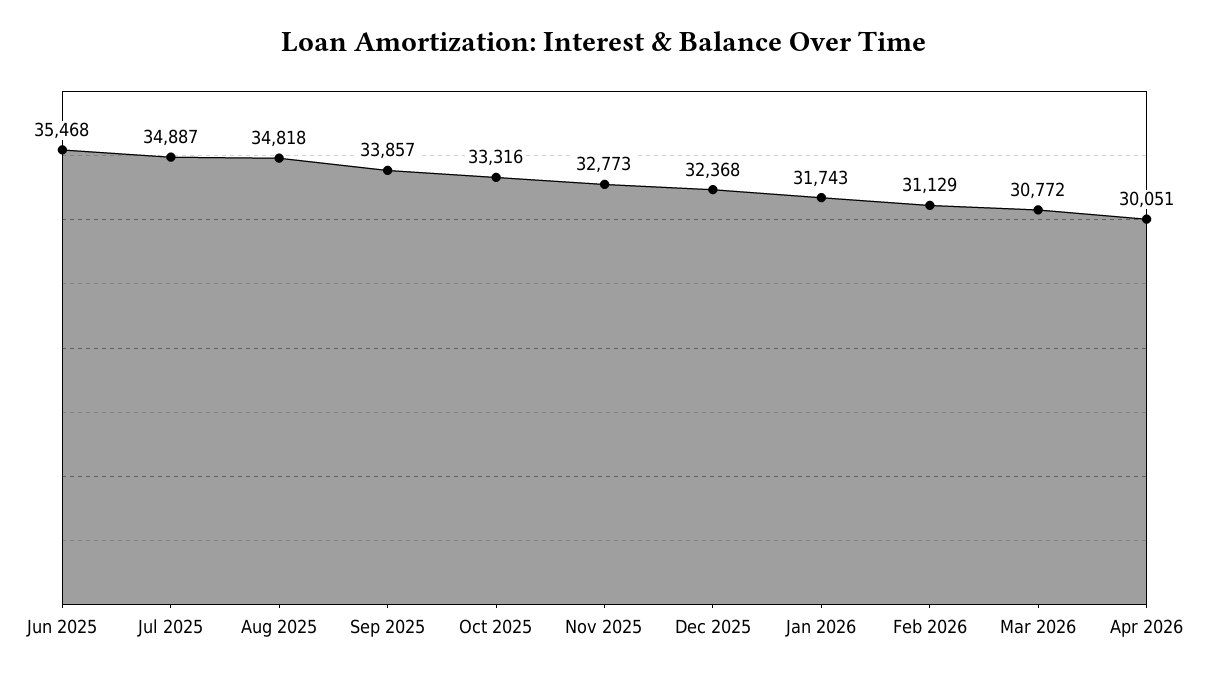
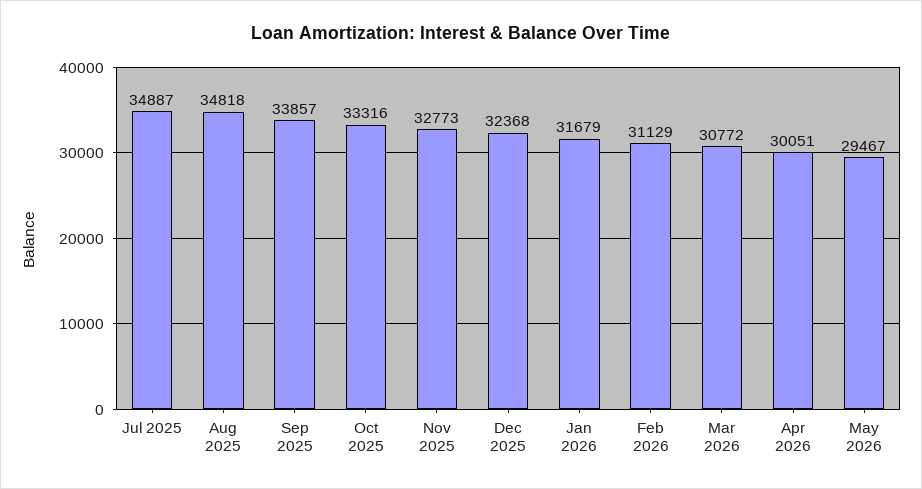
Jun 2025: 35468 -> none
Jan 2026: 31743 -> 31679
May 2026: none -> 29467

